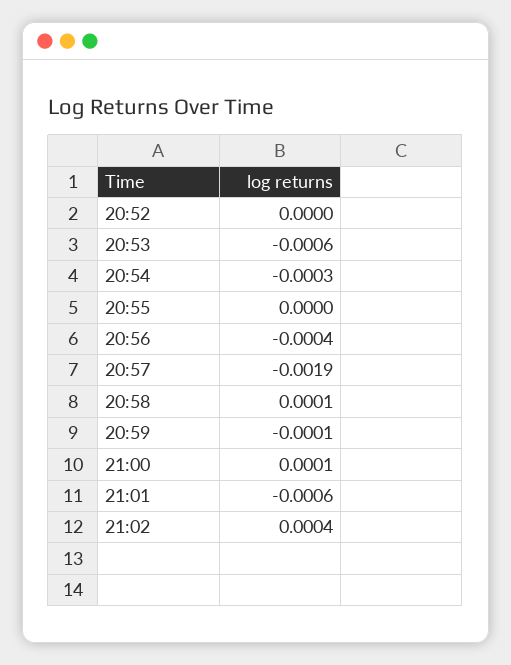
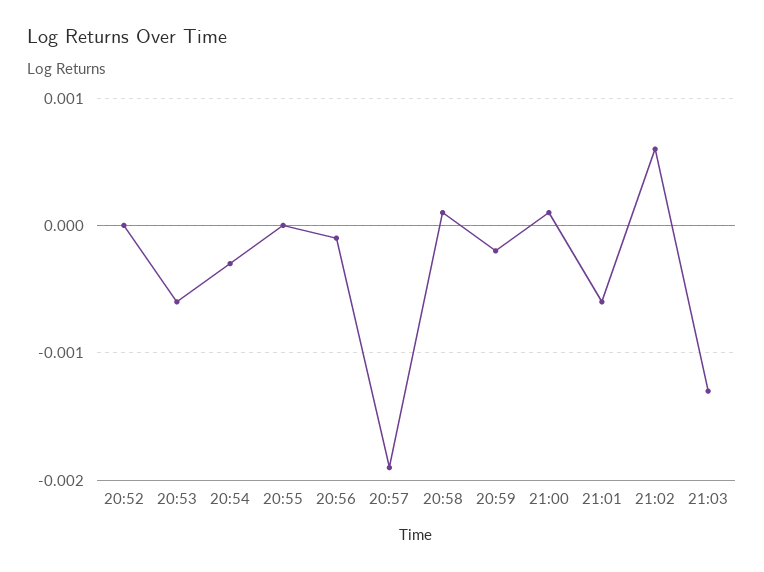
20:56: -0.0004 -> -0.0001
20:59: -0.0001 -> -0.0002
21:02: 0.0004 -> 0.0006
21:03: none -> -0.0013

